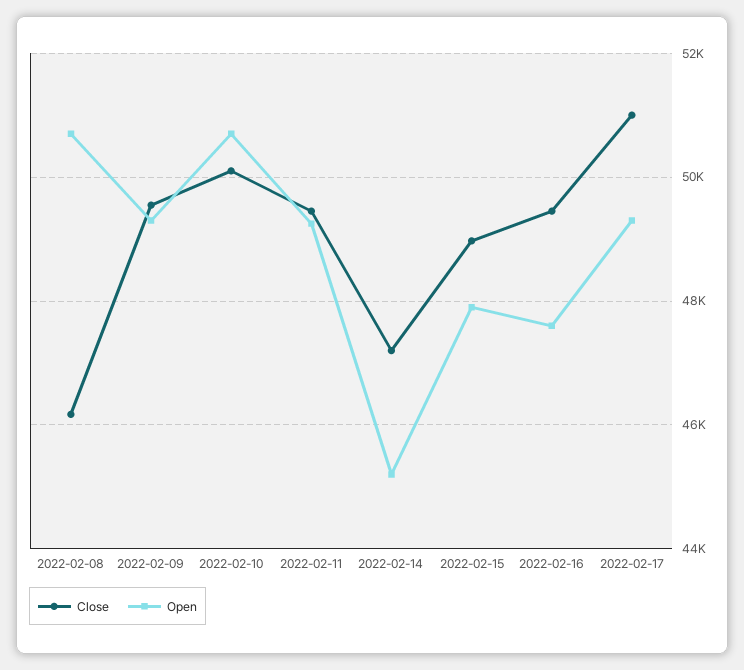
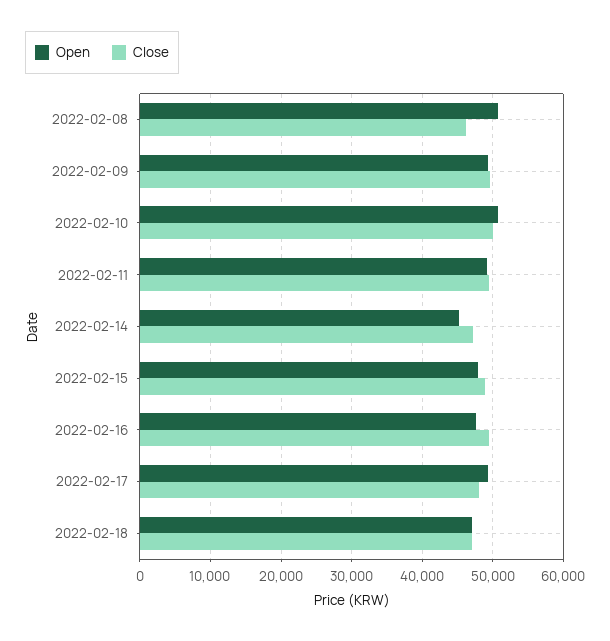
Close, 2022-02-17: 51000 -> 48000
Open, 2022-02-18: none -> 47000
Close, 2022-02-18: none -> 47000

